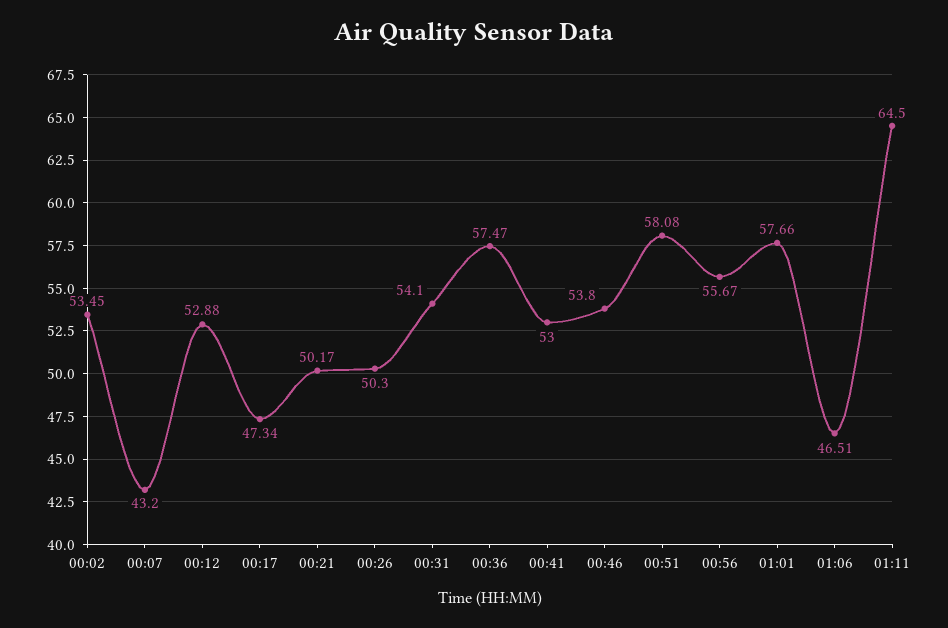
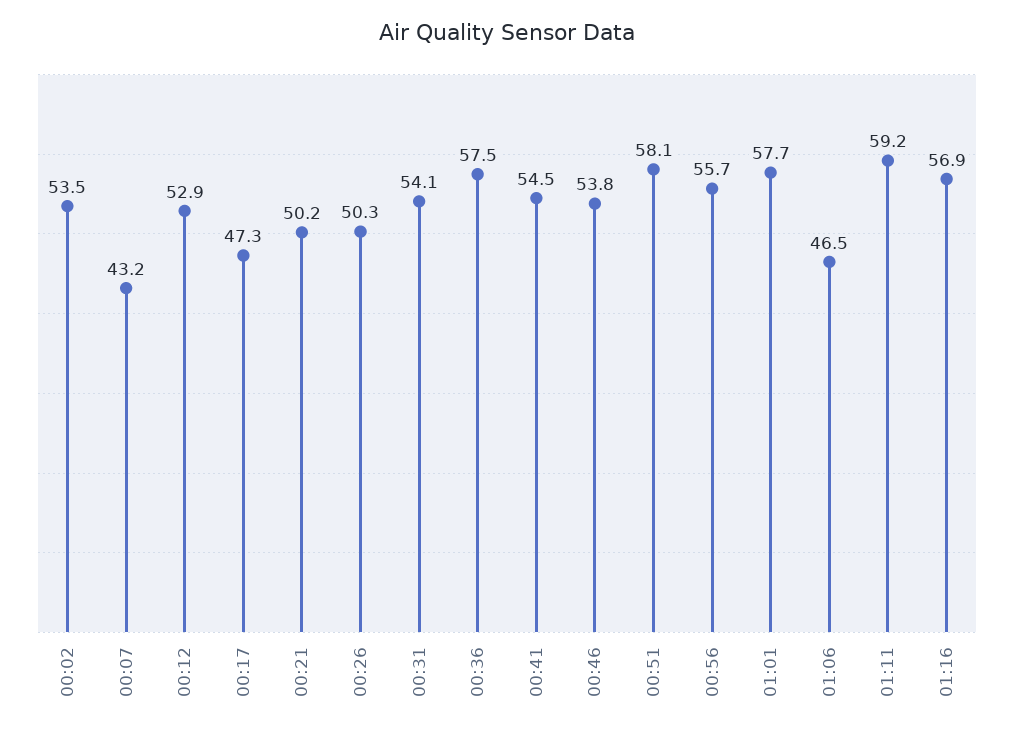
00:41: 53 -> 54.5
01:11: 64.5 -> 59.2
01:16: none -> 56.9

